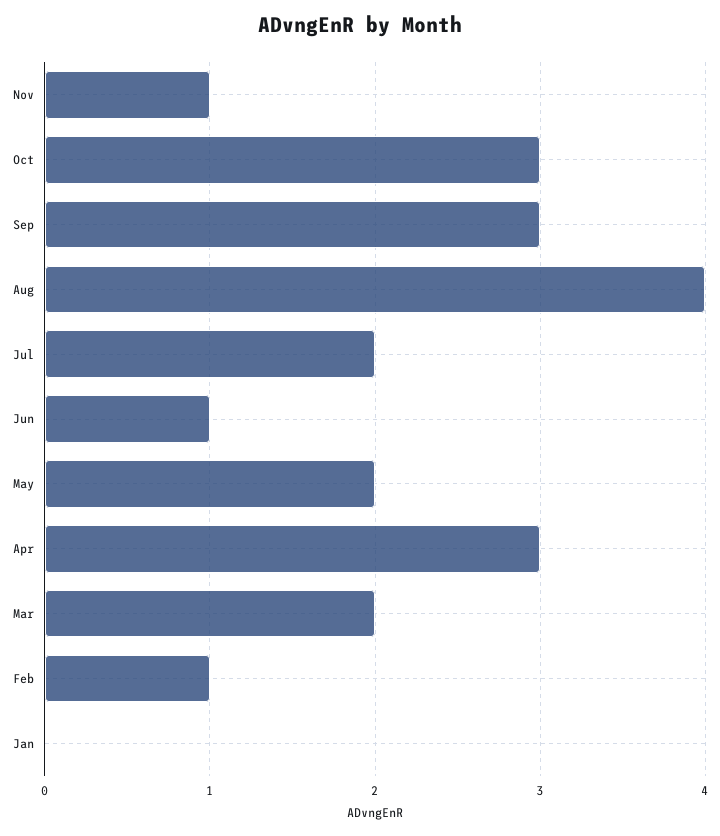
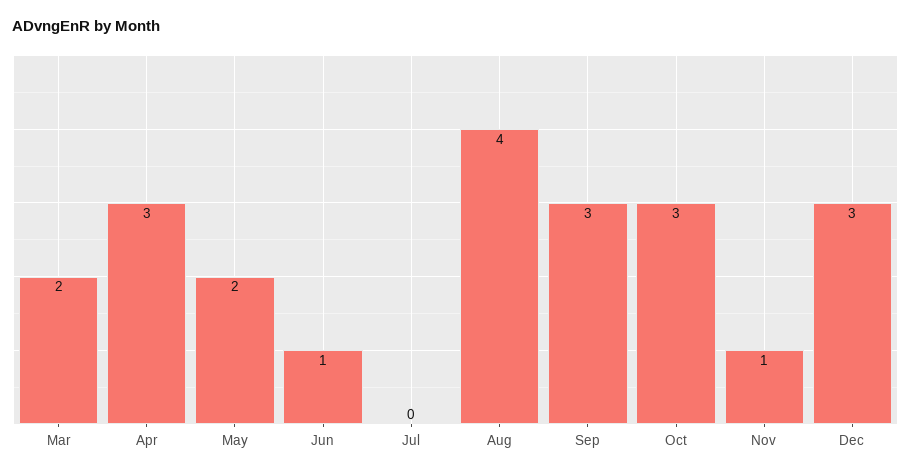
Jul: 2 -> 0
Feb: 1 -> none
Jan: 0 -> none
Dec: none -> 3

